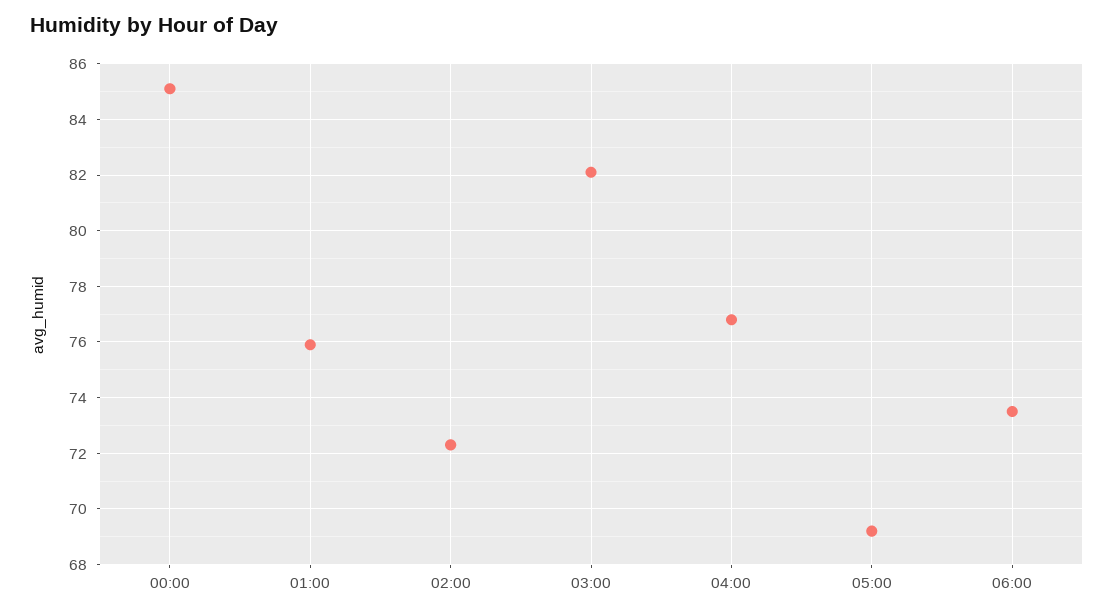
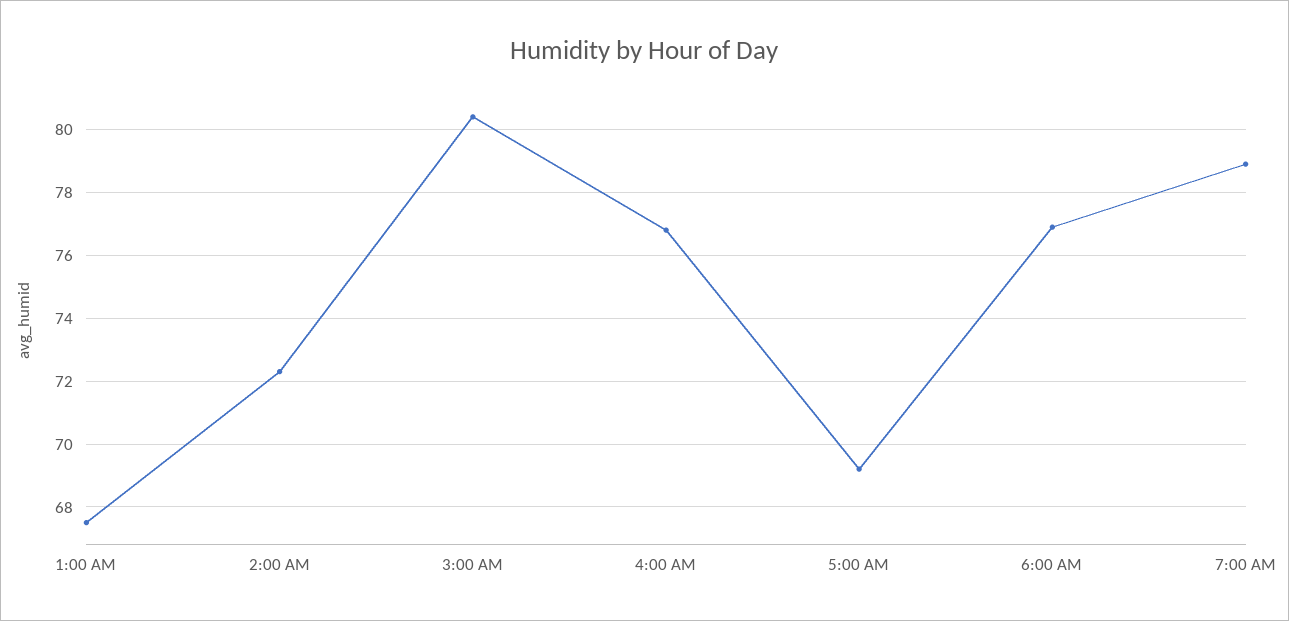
00:00: 85 -> none
01:00: 76 -> 67.5
03:00: 82 -> 80.5
06:00: 73.5 -> 77
7:00 AM: none -> 79

